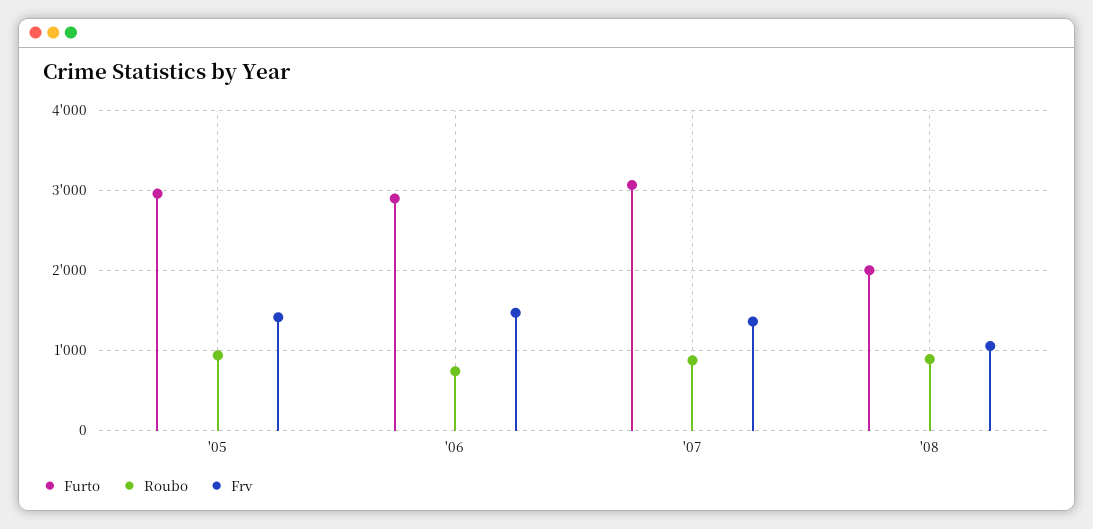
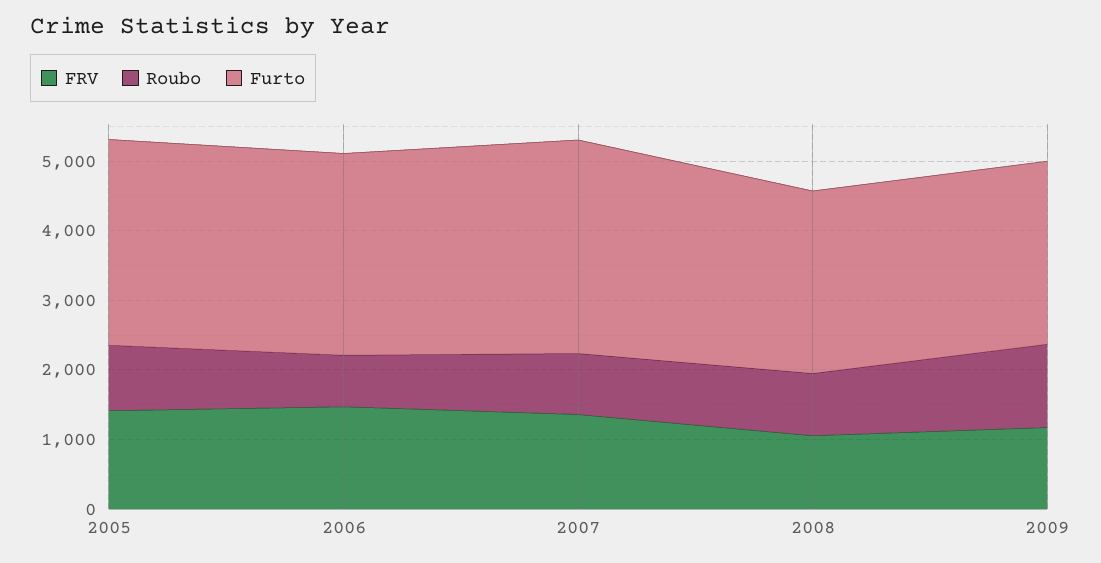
Furto, '08: 2000 -> 2600
Frv, 2009: none -> 1200
Roubo, 2009: none -> 1200
Furto, 2009: none -> 2600

